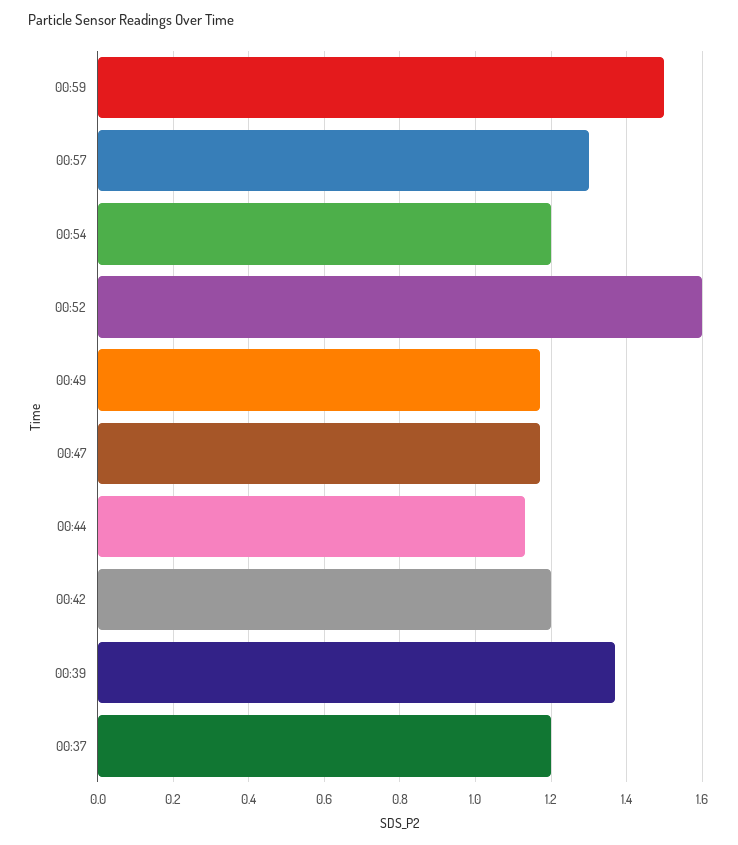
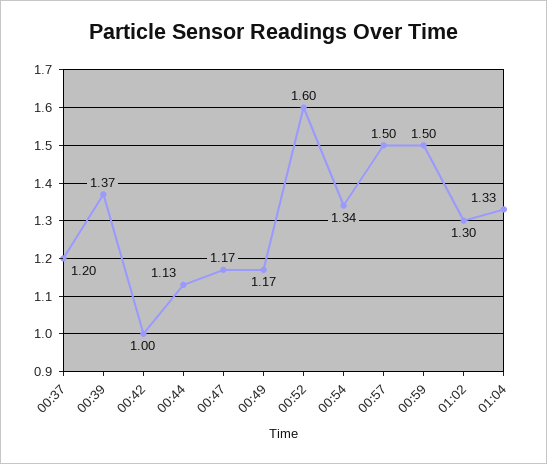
00:57: 1.3 -> 1.5
00:54: 1.2 -> 1.34
00:42: 1.2 -> 1
01:02: none -> 1.3
01:04: none -> 1.33

